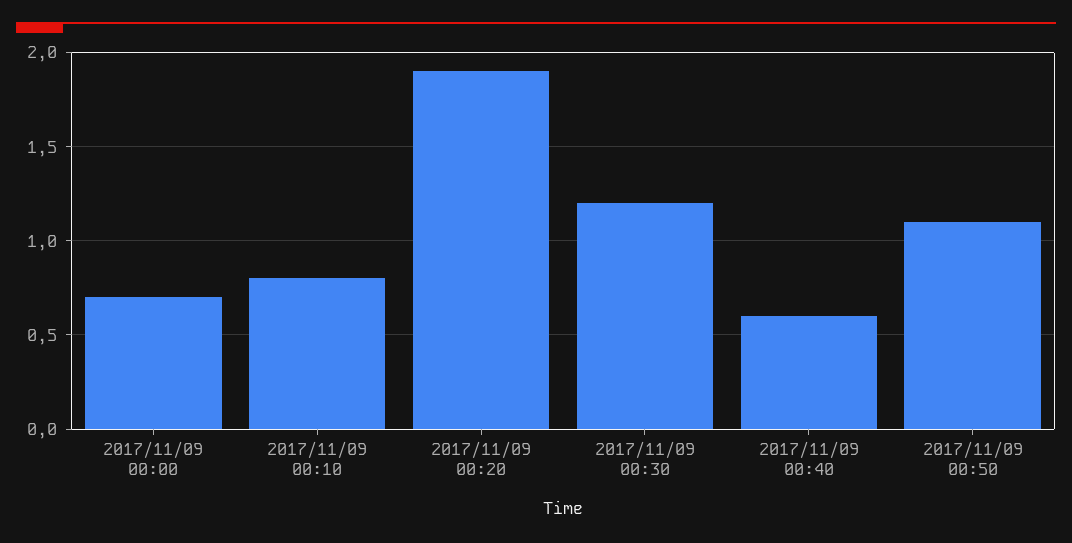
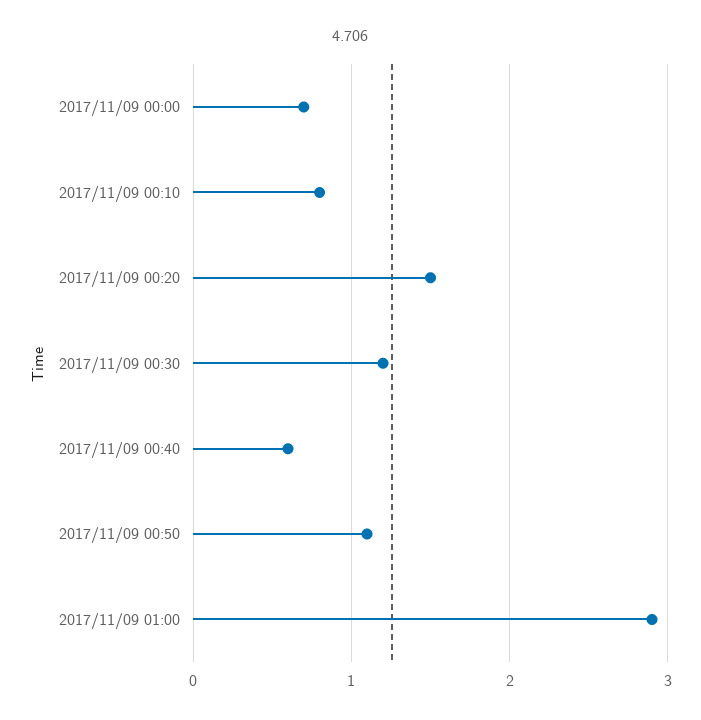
2017/11/09 00:20: 1.9 -> 1.5
2017/11/09 01:00: none -> 2.9

